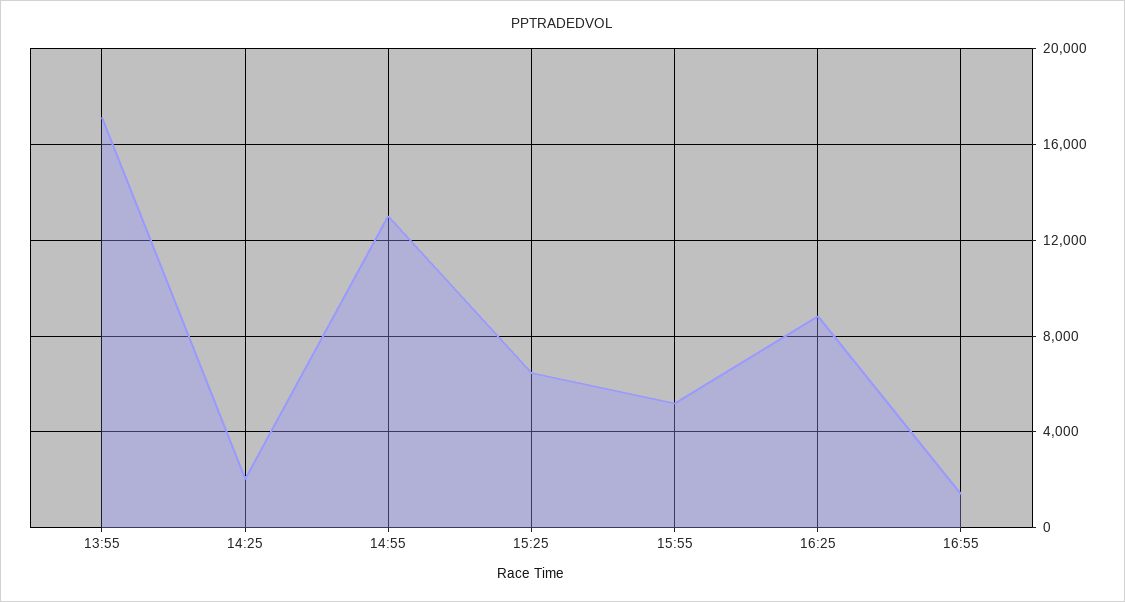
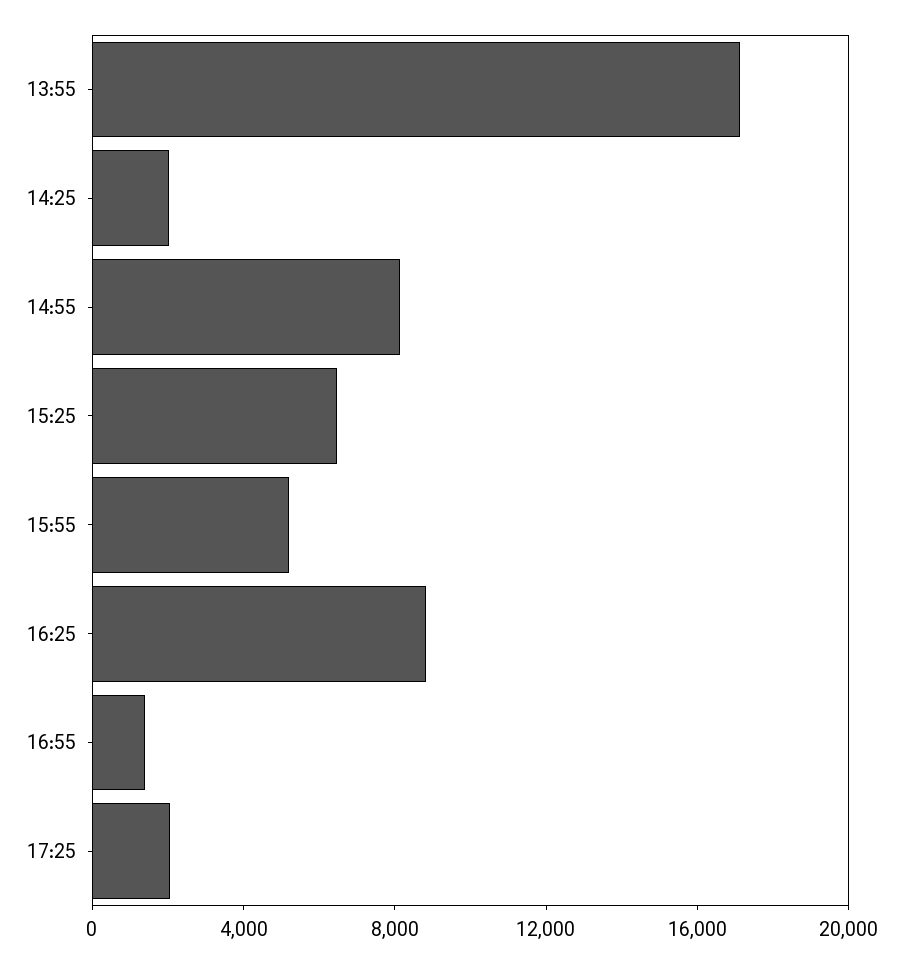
14:55: 13000 -> 8000
17:25: none -> 2000

